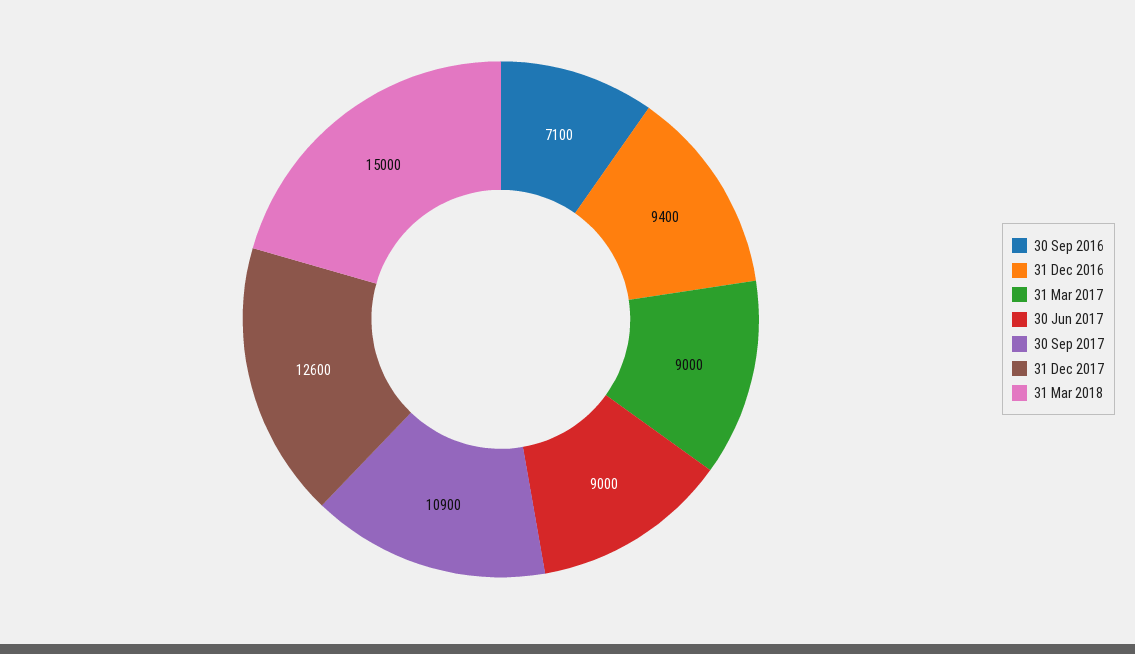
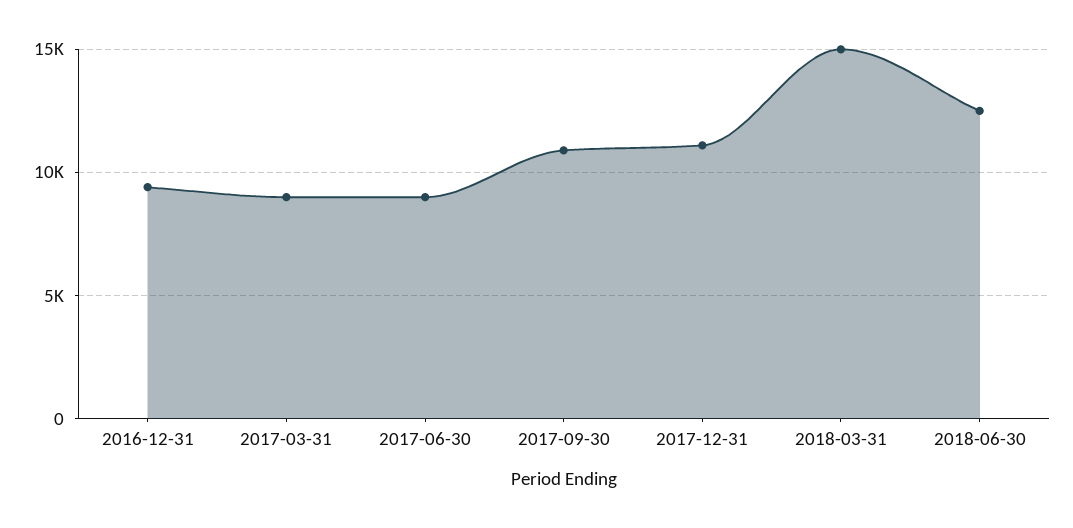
30 Sep 2016: 7100 -> none
31 Dec 2017: 12600 -> 11000
2018-06-30: none -> 12500

